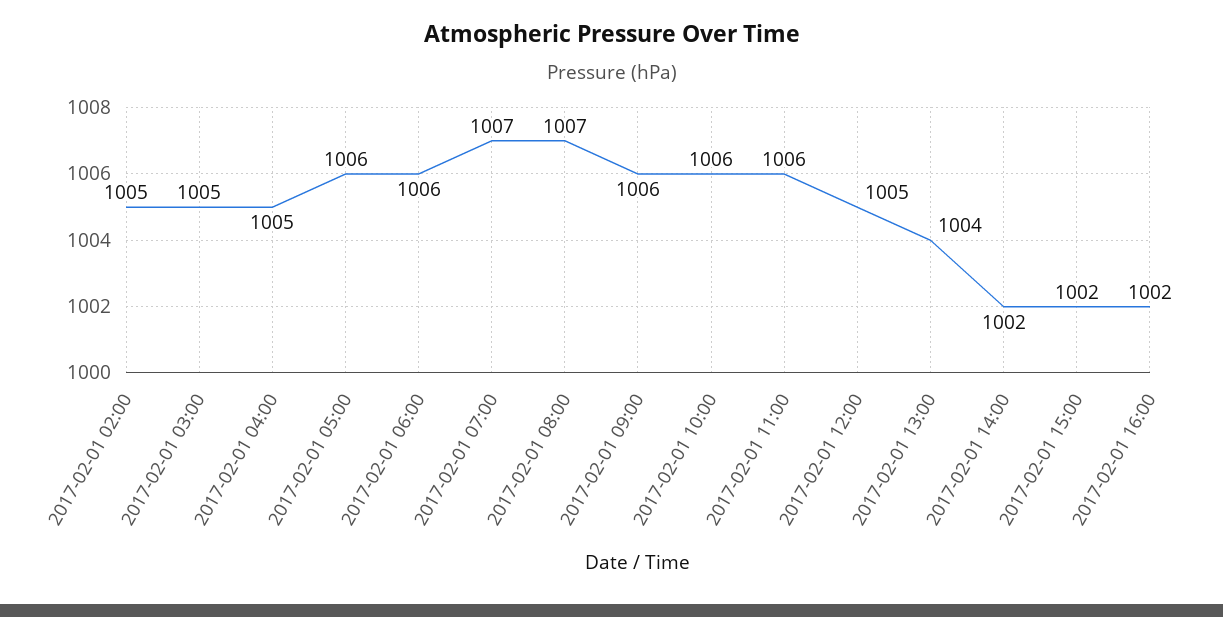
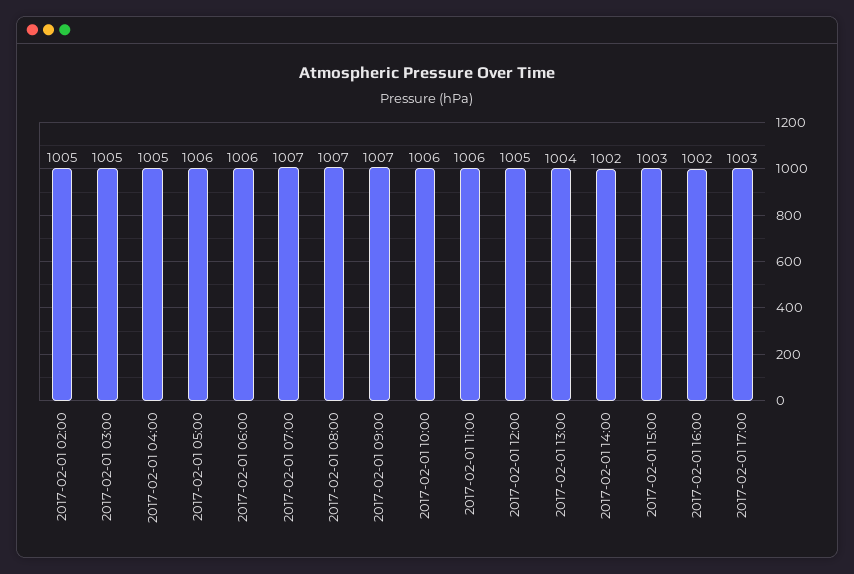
2017-02-01 09:00: 1006 -> 1007
2017-02-01 15:00: 1002 -> 1003
2017-02-01 17:00: none -> 1003

